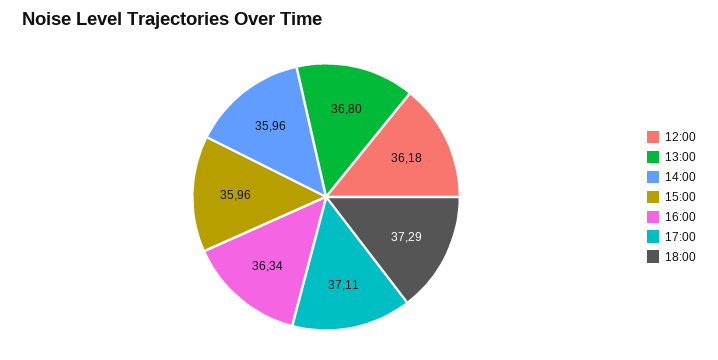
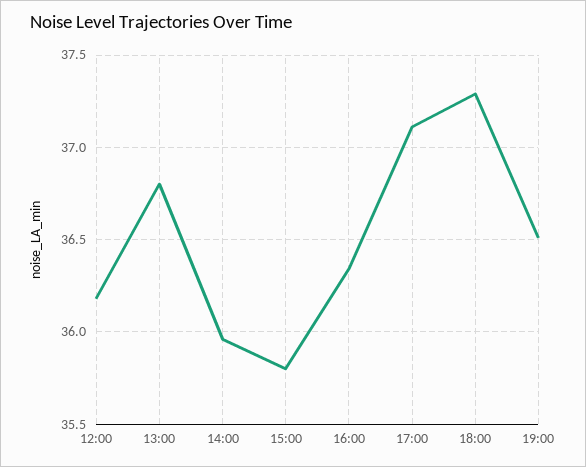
15:00: 35.96 -> 35.8
19:00: none -> 36.5

